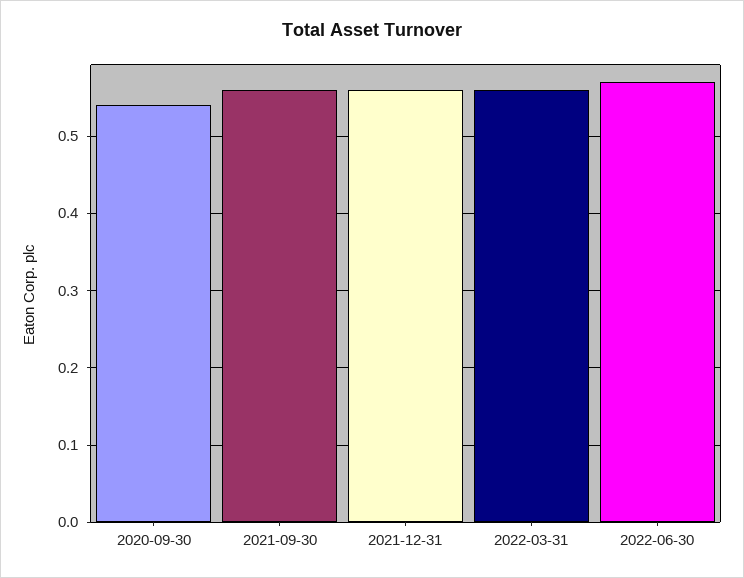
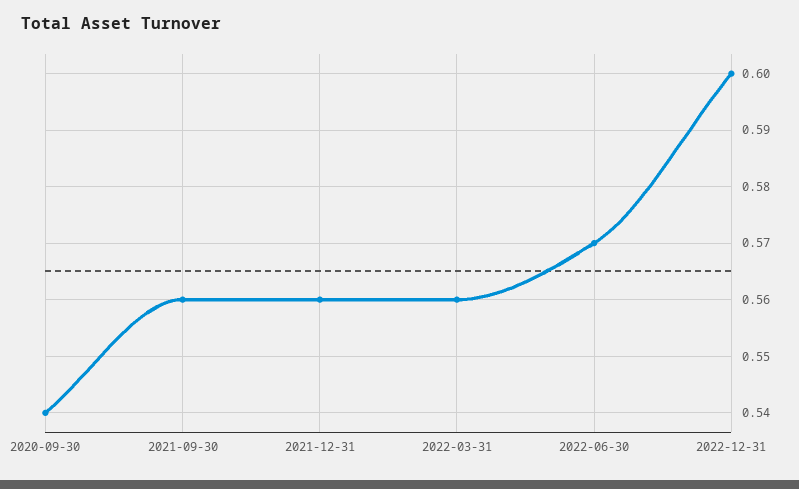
2022-12-31: none -> 0.6

